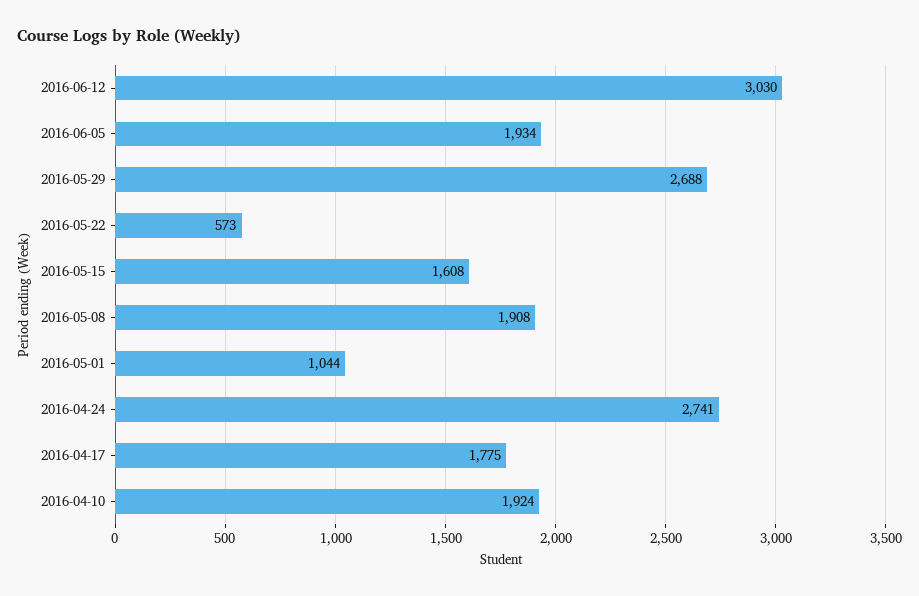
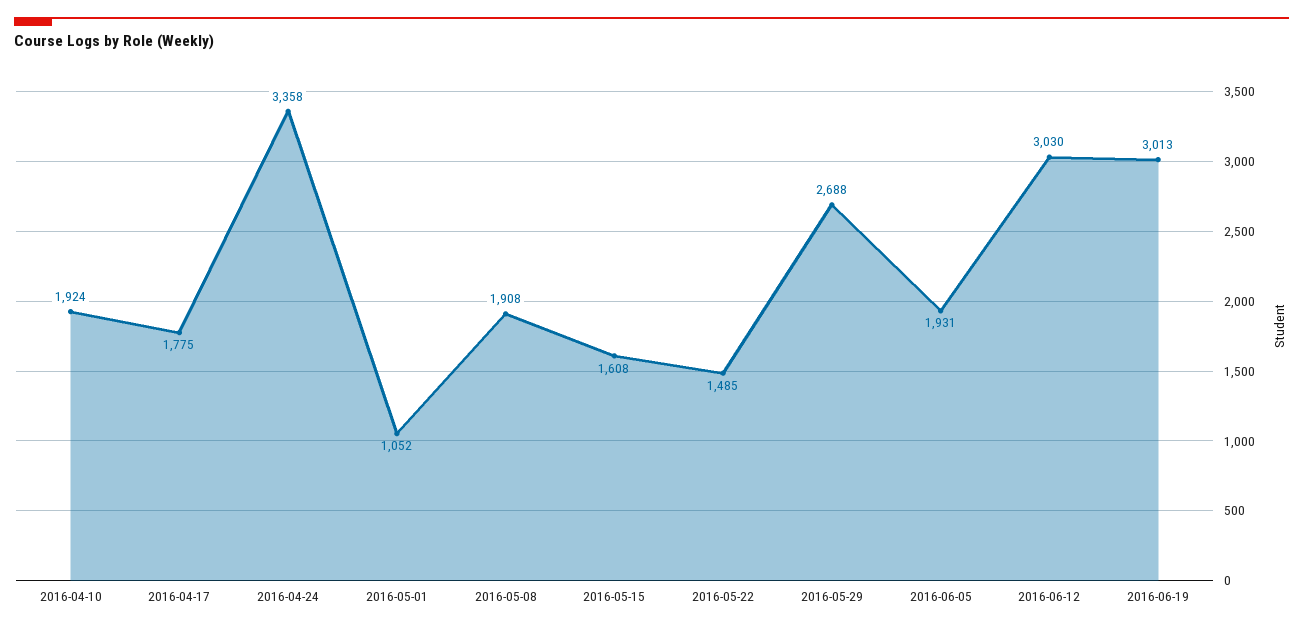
2016-06-05: 1934 -> 1931
2016-05-22: 573 -> 1485
2016-05-01: 1044 -> 1052
2016-04-24: 2741 -> 3358
2016-06-19: none -> 3013

